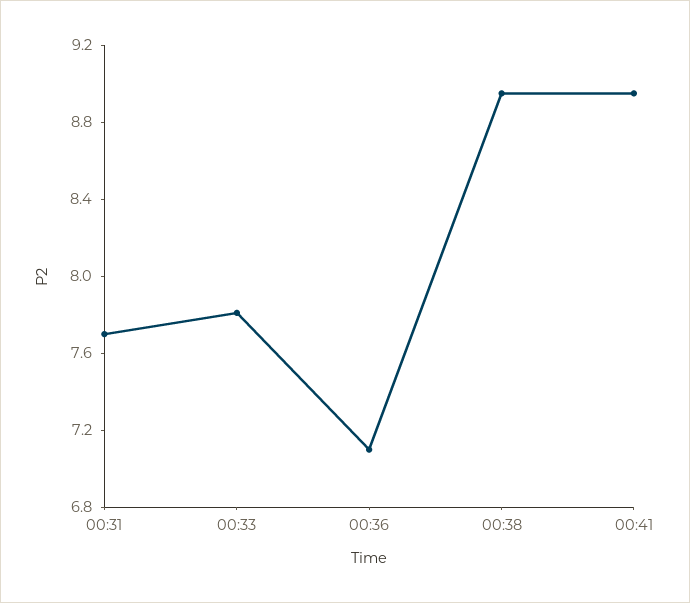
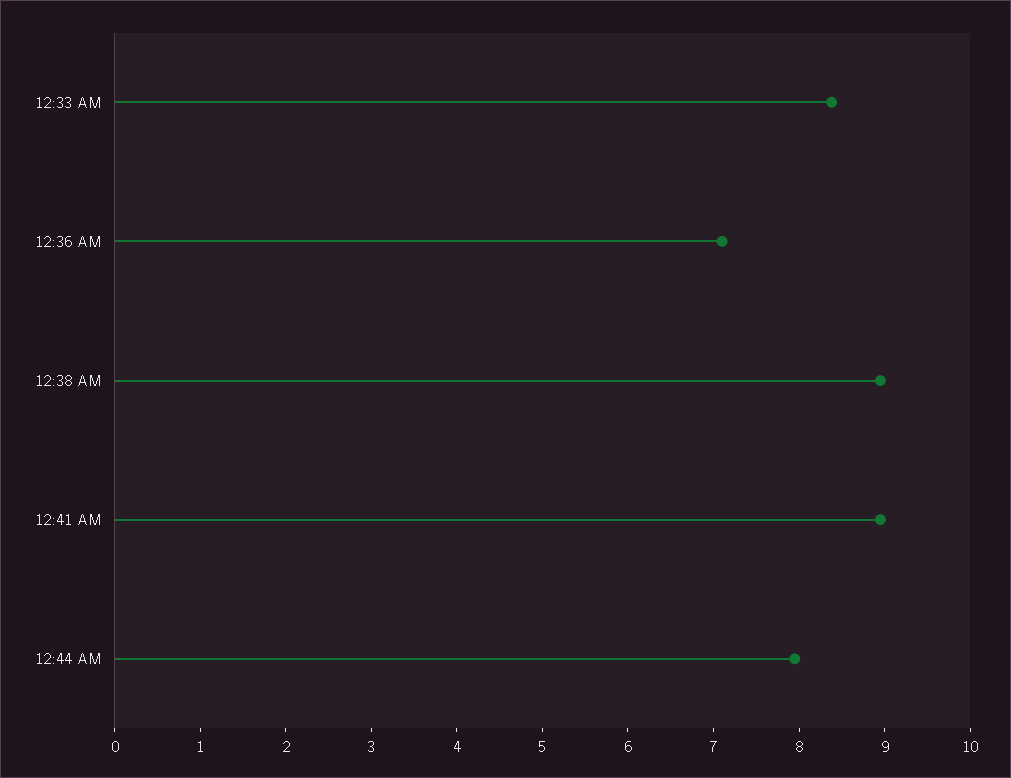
00:31: 7.7 -> none
00:33: 7.8 -> 8.4
12:44 AM: none -> 8

